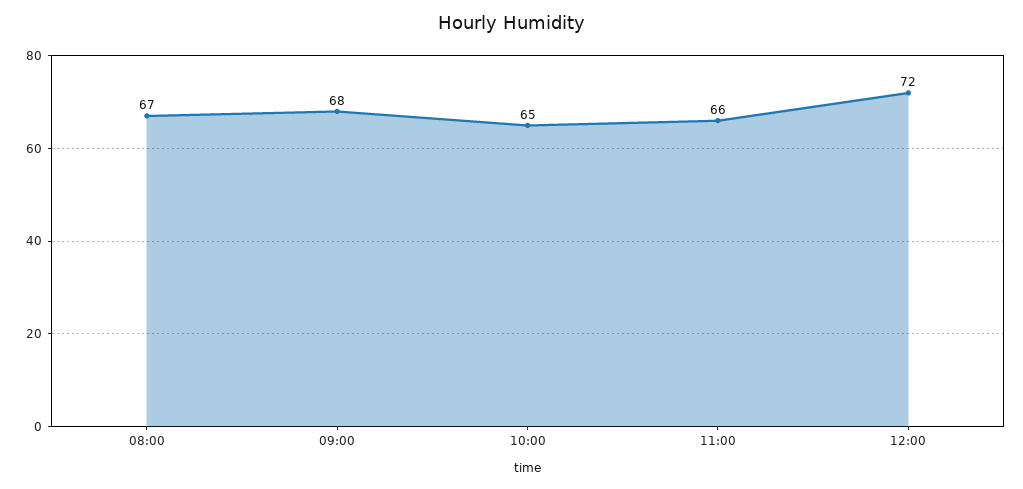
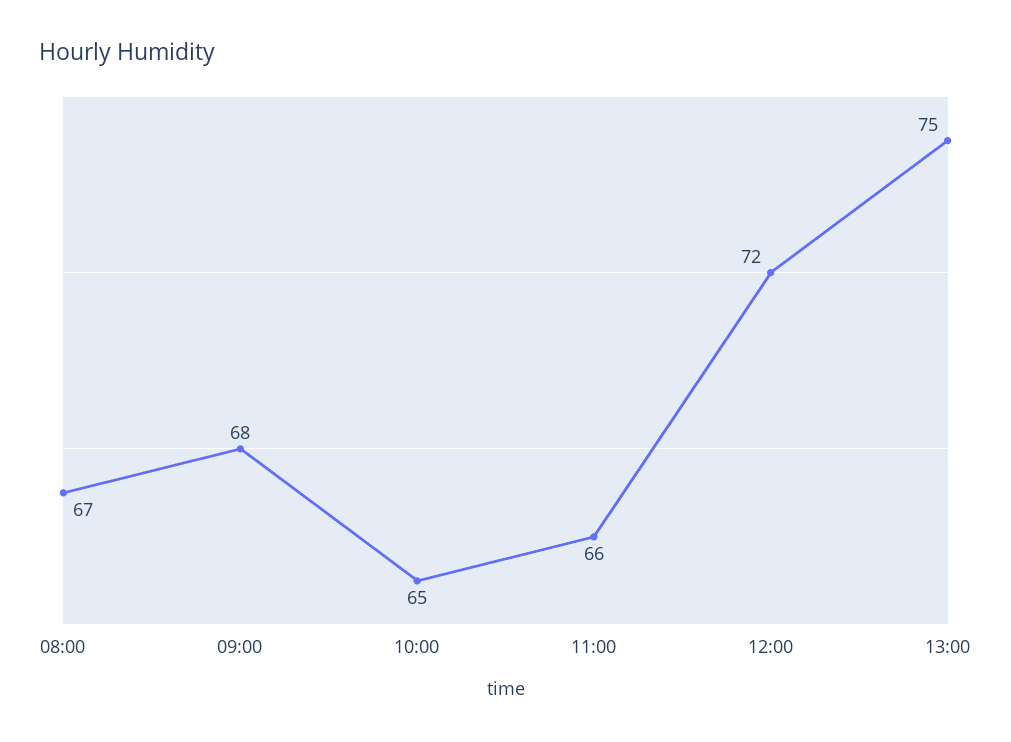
13:00: none -> 75

